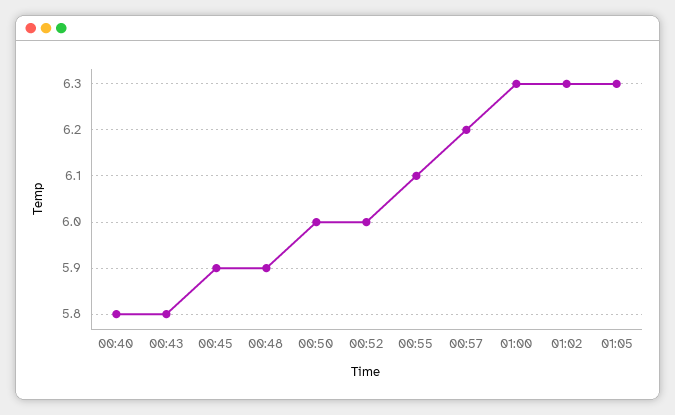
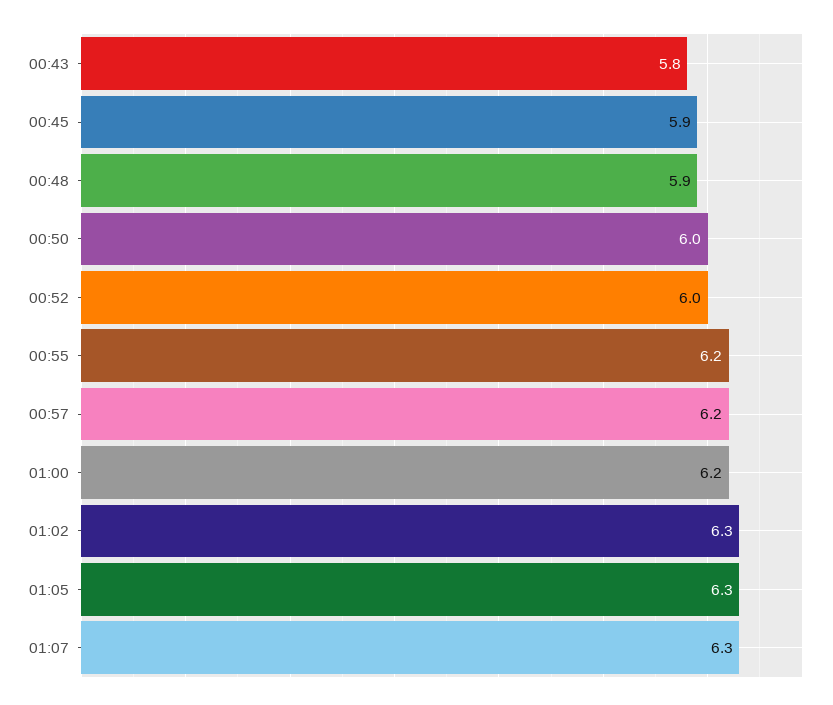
00:40: 5.8 -> none
00:55: 6.1 -> 6.2
01:00: 6.3 -> 6.2
01:07: none -> 6.3

